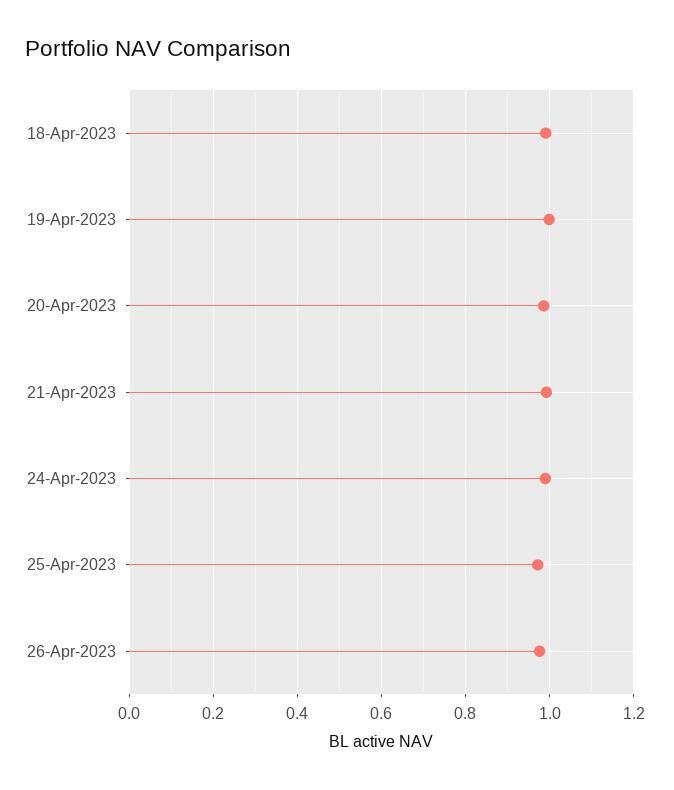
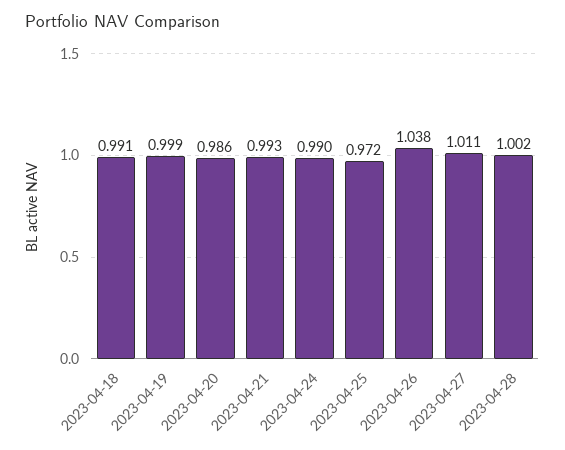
26-Apr-2023: 0.98 -> 1.038
2023-04-27: none -> 1.011
2023-04-28: none -> 1.002

